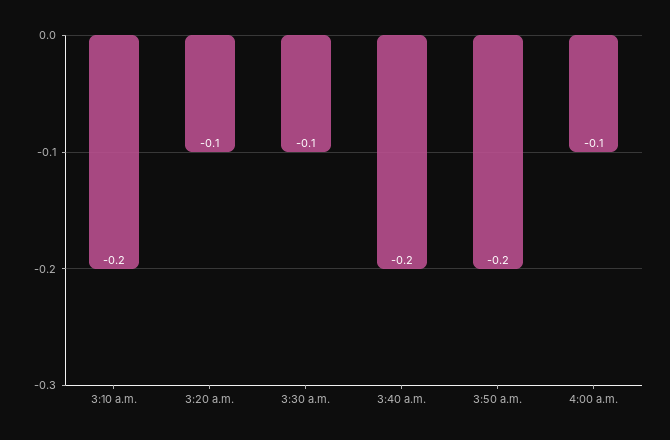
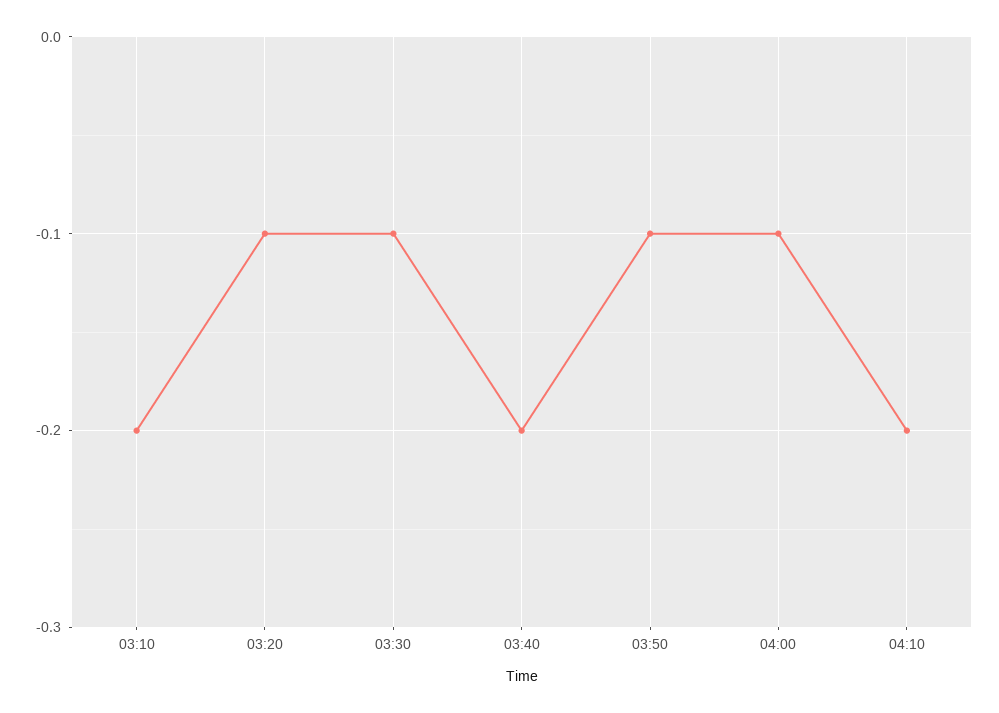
3:50 a.m.: -0.2 -> -0.1
04:10: none -> -0.2

